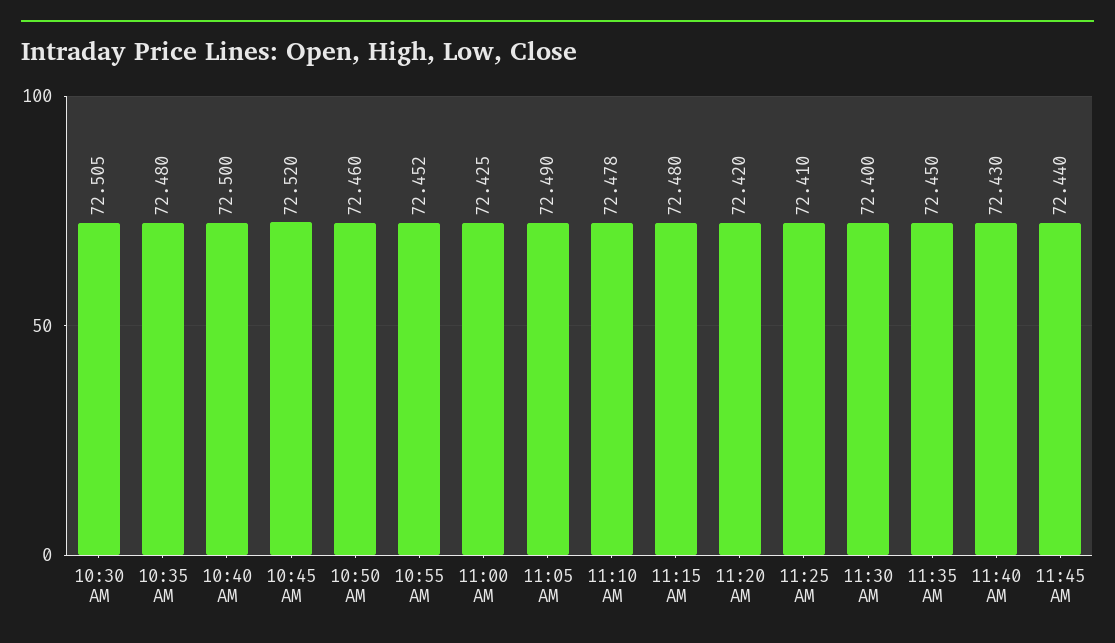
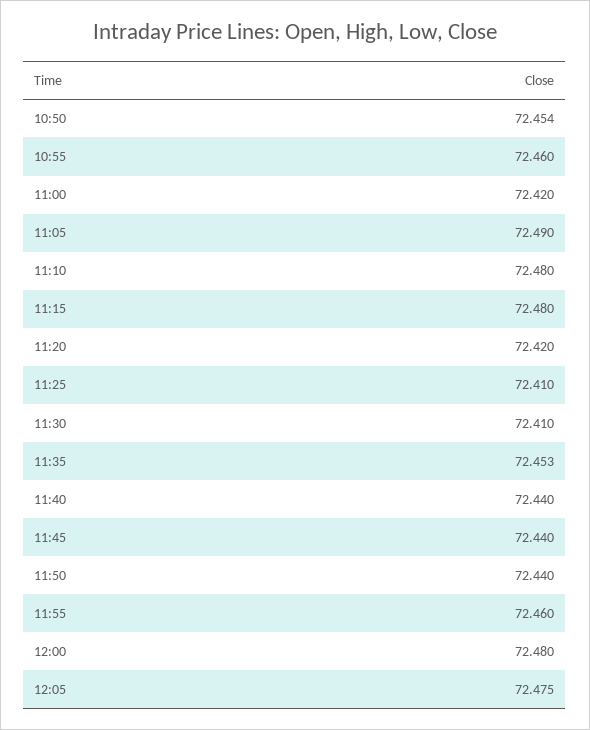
10:30 AM: 72.505 -> none
10:35 AM: 72.48 -> none
10:40 AM: 72.5 -> none
10:45 AM: 72.52 -> none
10:50 AM: 72.46 -> 72.454
10:55 AM: 72.452 -> 72.46
11:00 AM: 72.425 -> 72.42
11:10 AM: 72.478 -> 72.48
11:30 AM: 72.4 -> 72.41
11:35 AM: 72.45 -> 72.453
11:40 AM: 72.43 -> 72.44
11:50: none -> 72.44
11:55: none -> 72.46
12:00: none -> 72.48
12:05: none -> 72.475

